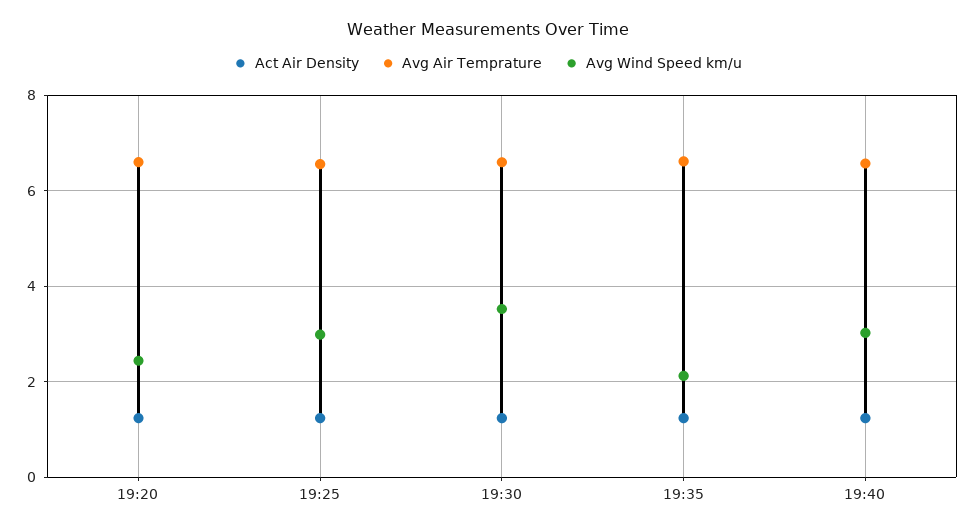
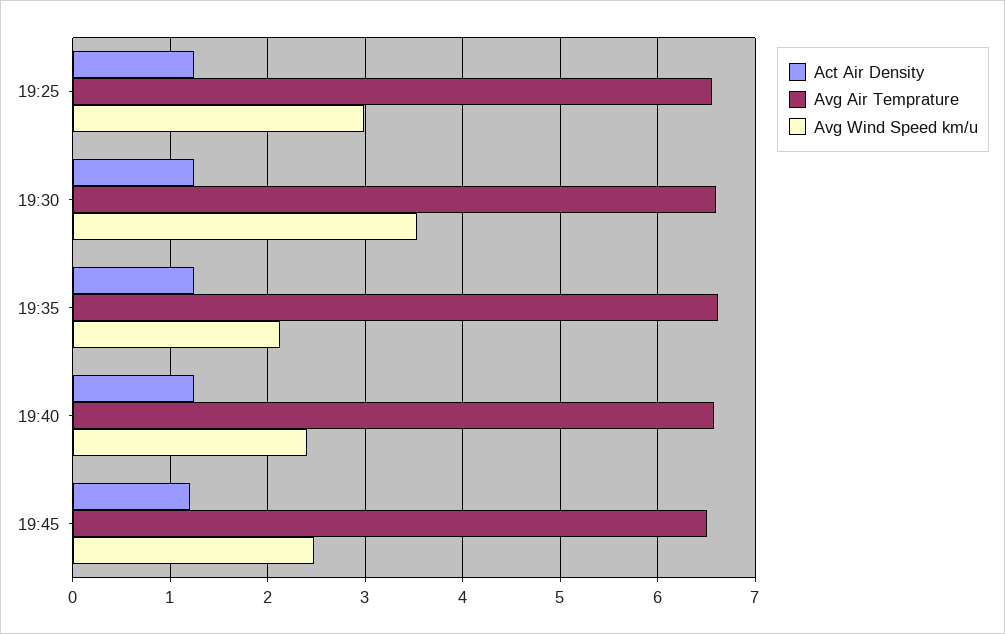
Act Air Density, 19:20: 1.2 -> none
Avg Air Temprature, 19:20: 6.6 -> none
Avg Wind Speed km/u, 19:20: 2.4 -> none
Avg Wind Speed km/u, 19:40: 3 -> 2.4
Act Air Density, 19:45: none -> 1.2
Avg Air Temprature, 19:45: none -> 6.5
Avg Wind Speed km/u, 19:45: none -> 2.5

